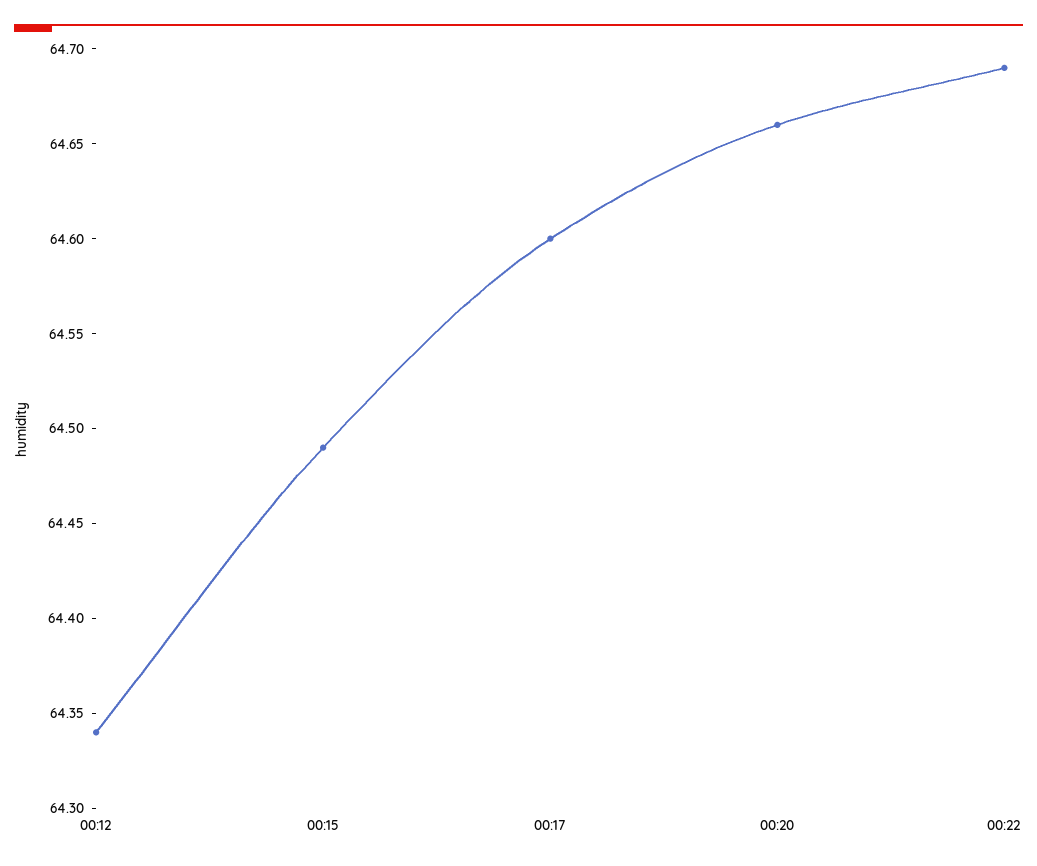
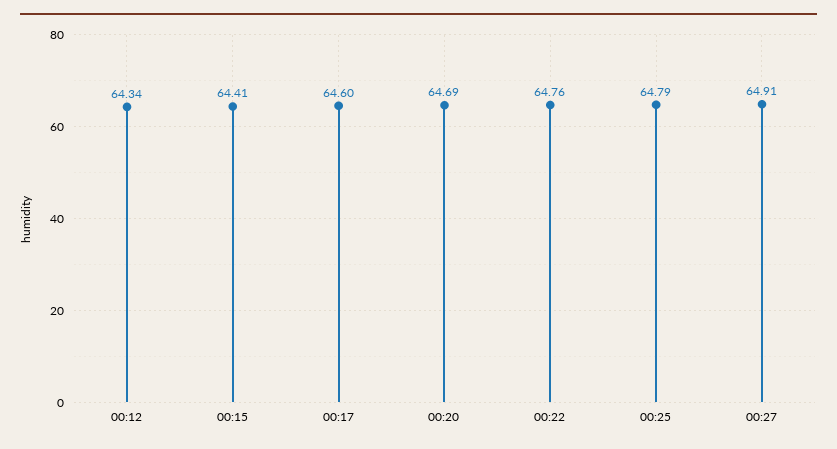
00:15: 64.49 -> 64.41
00:20: 64.66 -> 64.69
00:22: 64.69 -> 64.76
00:25: none -> 64.79
00:27: none -> 64.91

